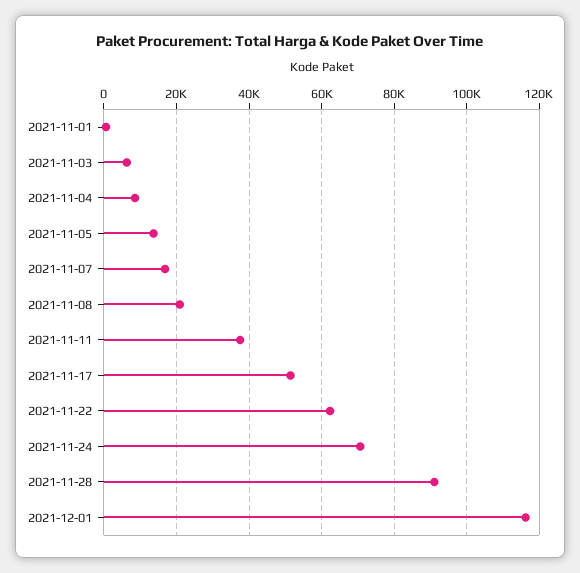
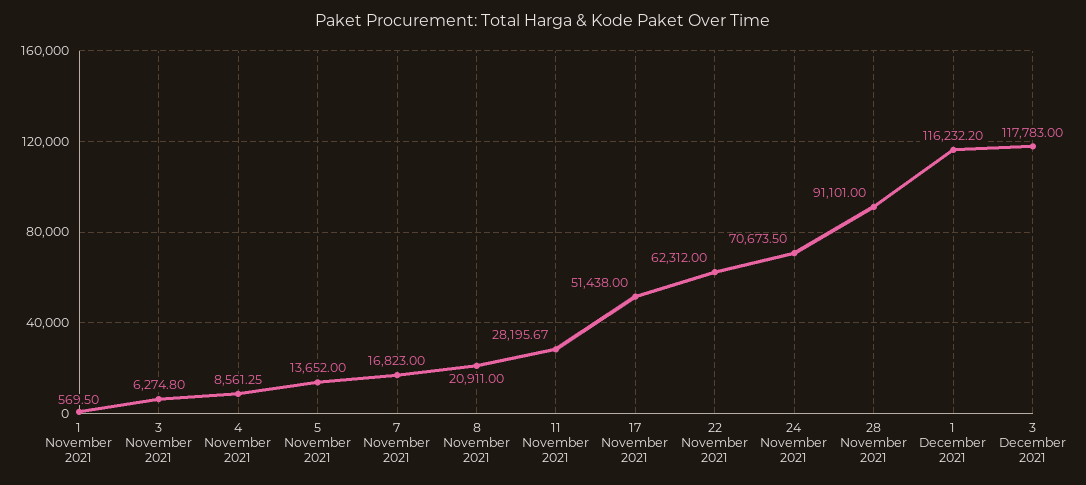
2021-11-11: 38000 -> 28195.67
3 December 2021: none -> 117783

